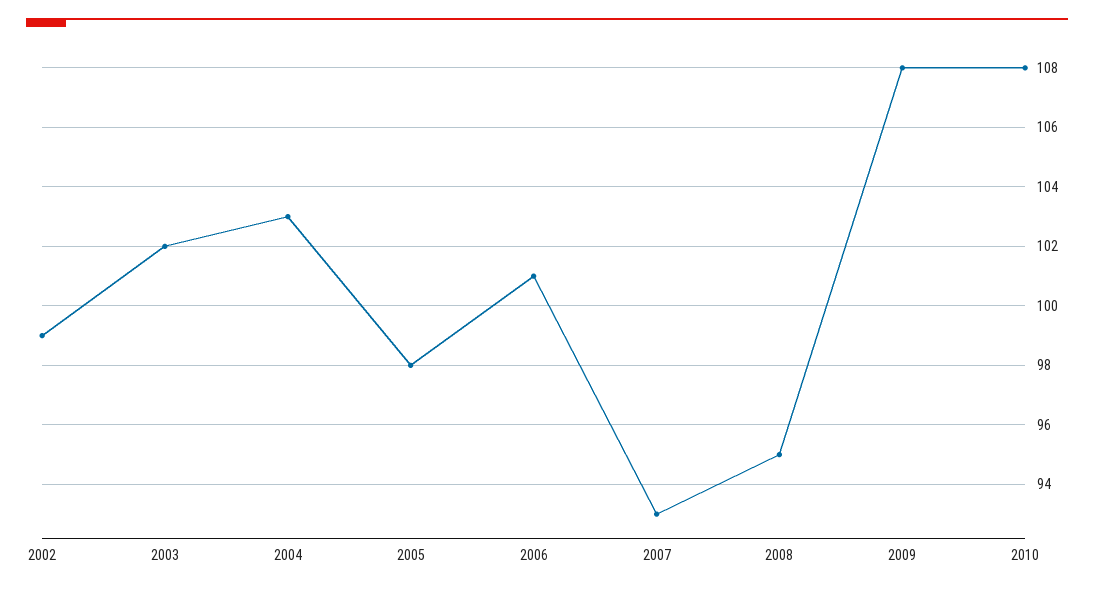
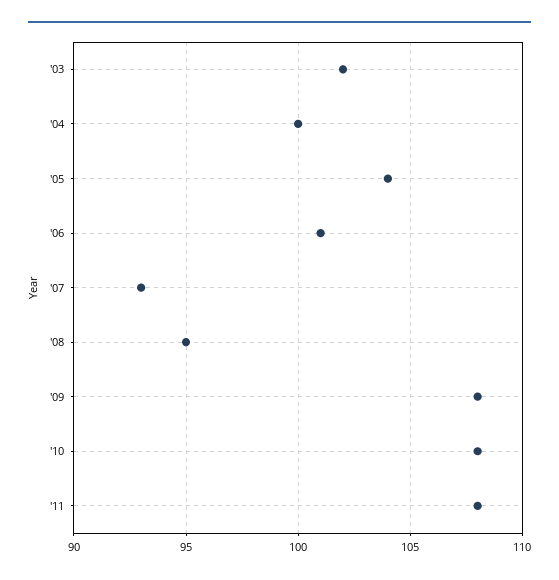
2002: 99 -> none
2004: 103 -> 100
2005: 98 -> 104
'11: none -> 108

